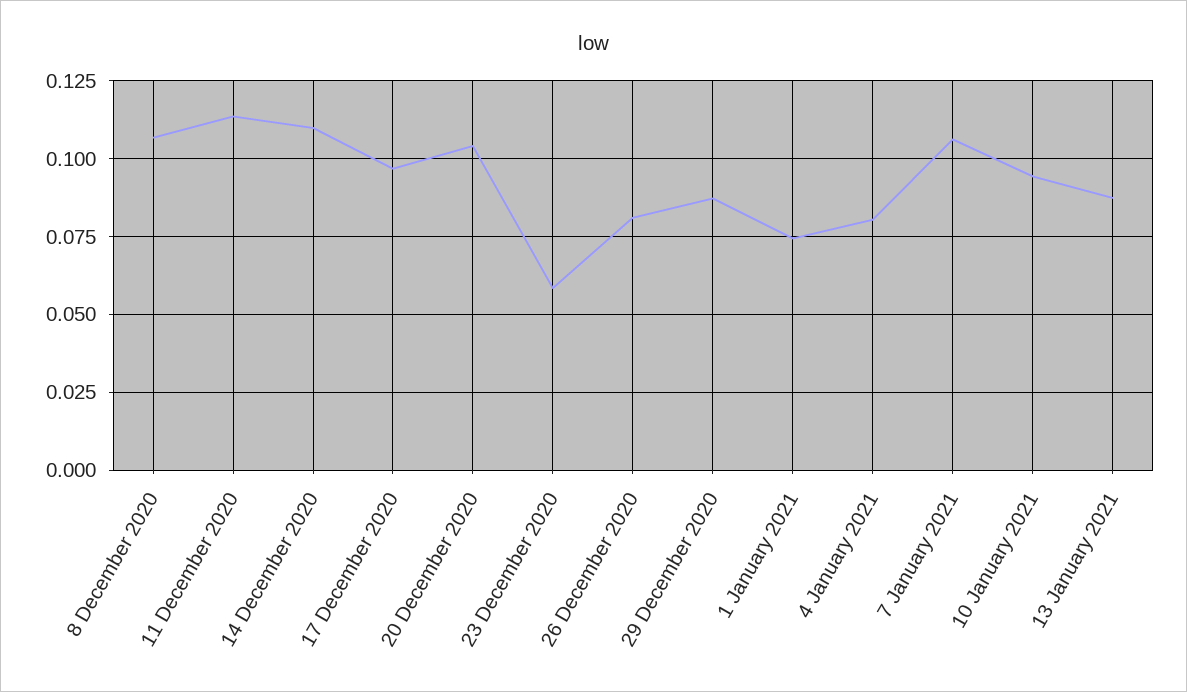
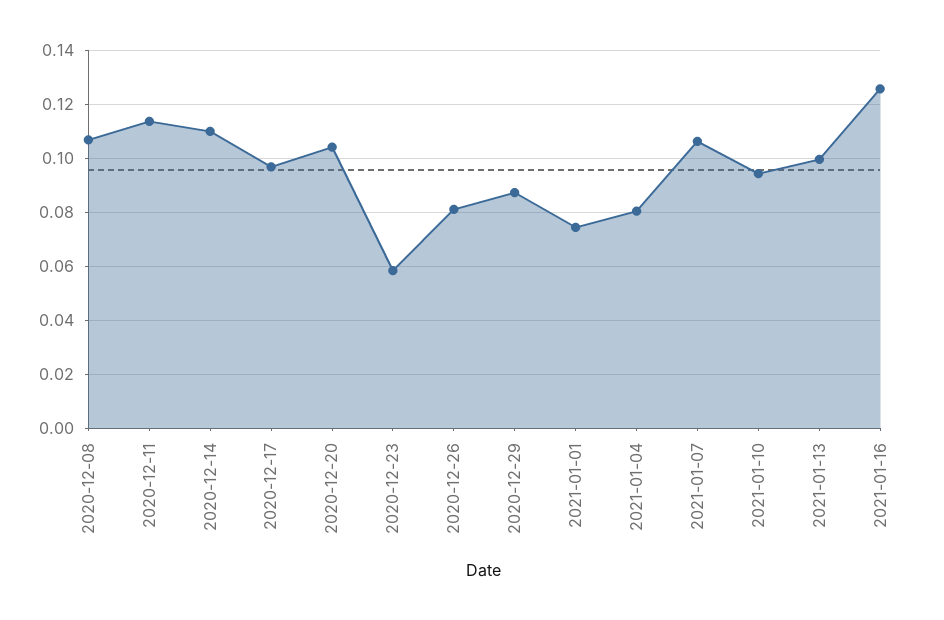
13 January 2021: 0.0875 -> 0.1
2021-01-16: none -> 0.125

